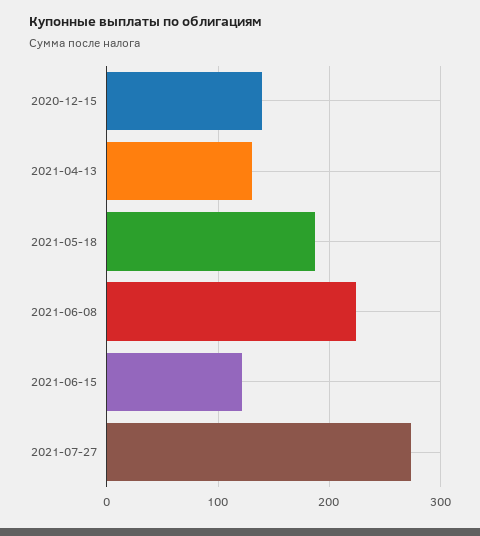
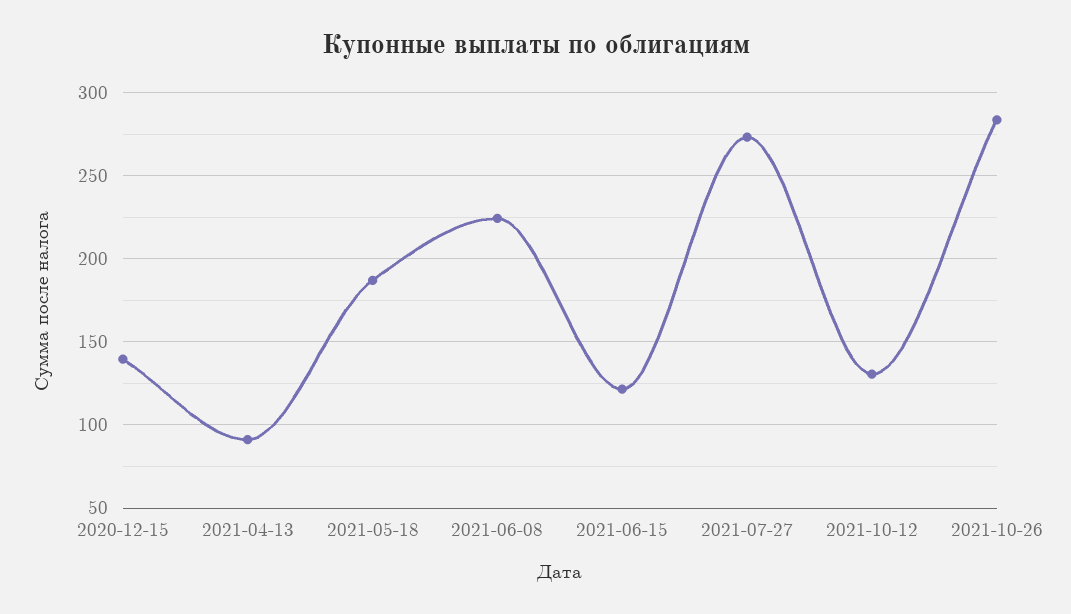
2021-04-13: 130 -> 90
2021-10-12: none -> 130
2021-10-26: none -> 285

